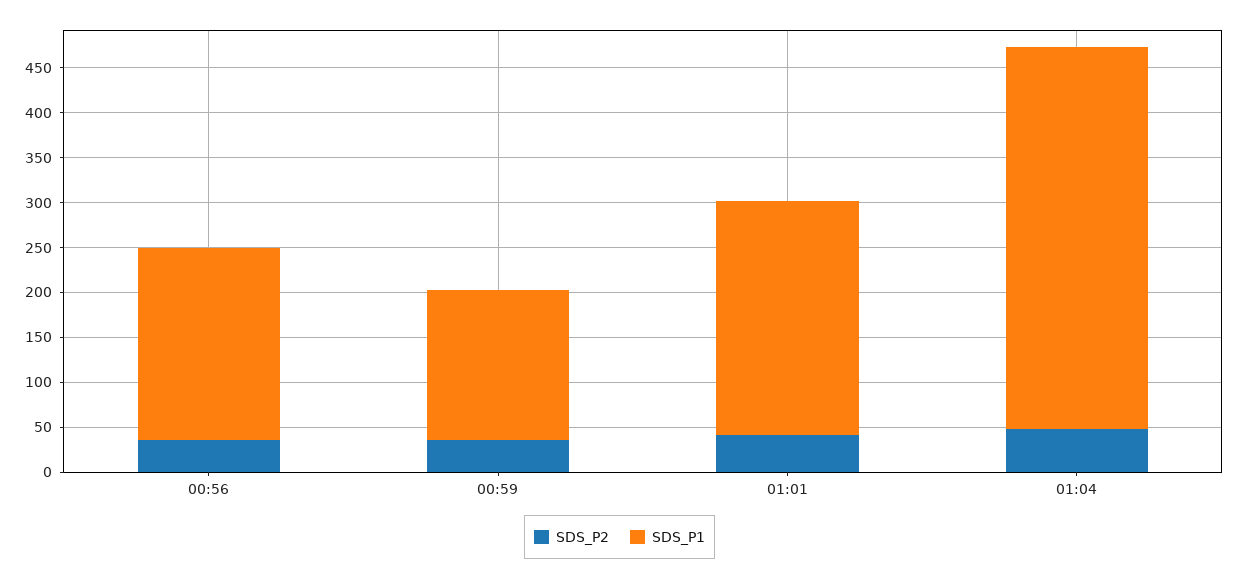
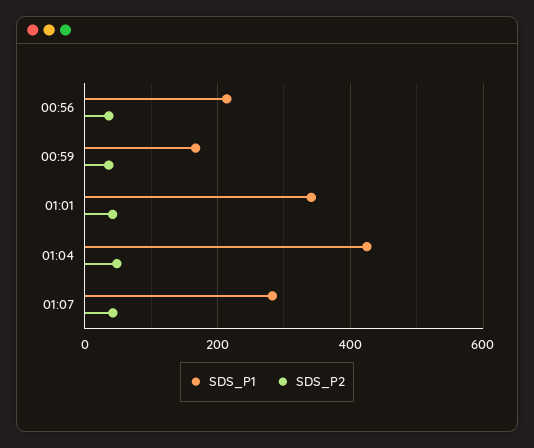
SDS_P1, 01:01: 260 -> 340
SDS_P1, 01:07: none -> 280
SDS_P2, 01:07: none -> 40

